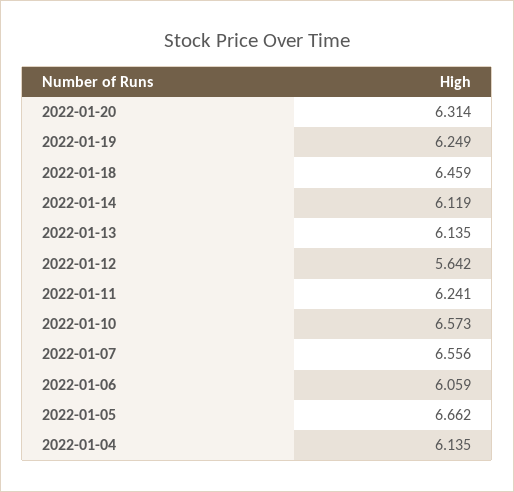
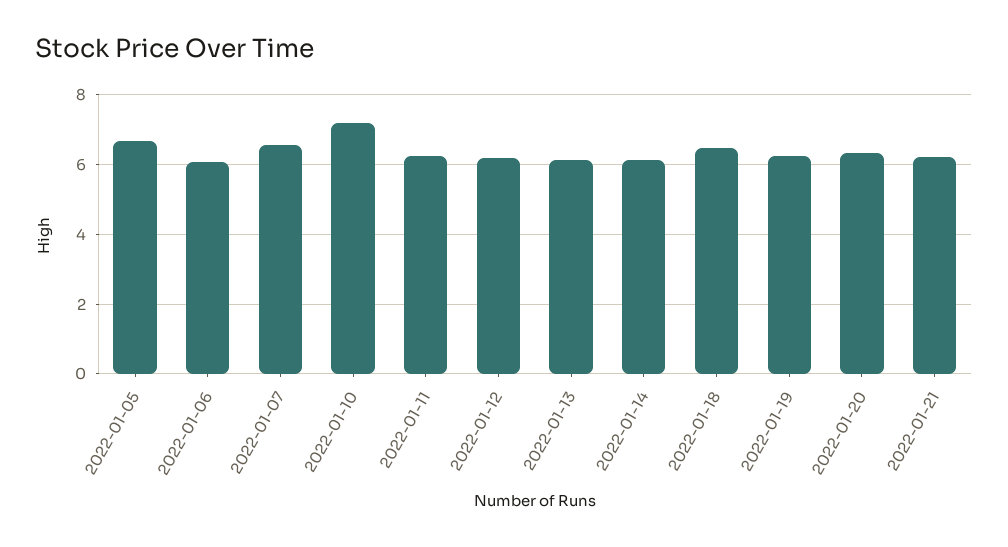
2022-01-12: 5.642 -> 6.2
2022-01-10: 6.573 -> 7.2
2022-01-04: 6.135 -> none
2022-01-21: none -> 6.2

